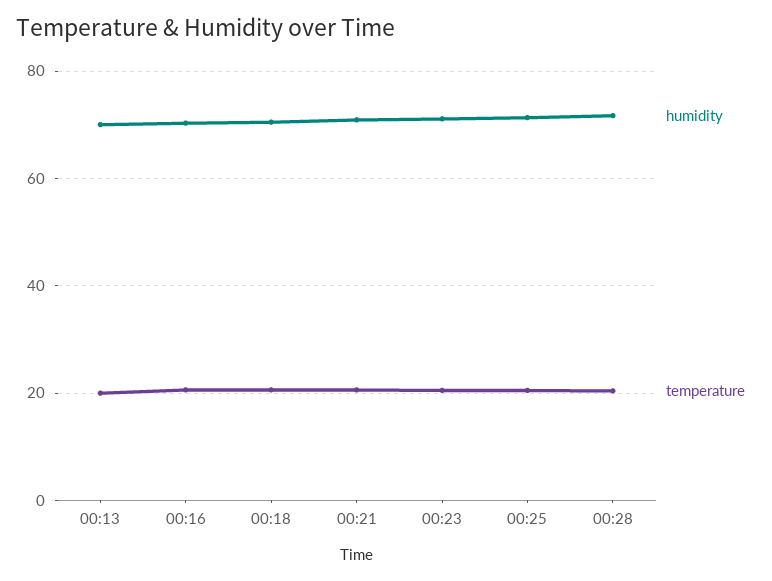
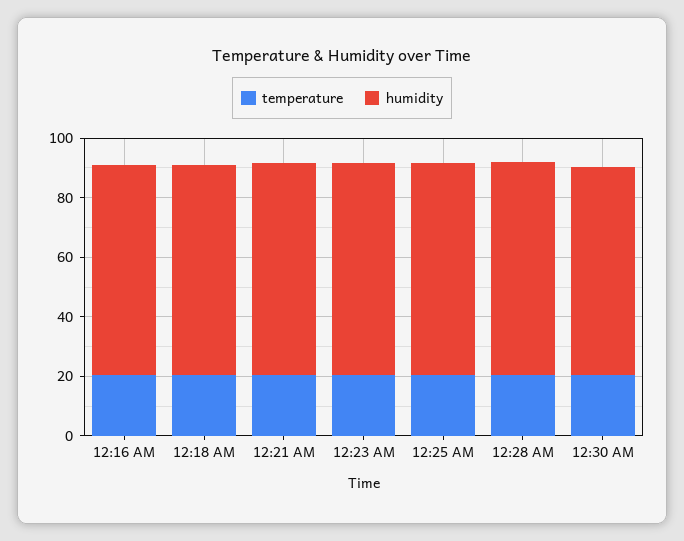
humidity, 00:13: 70 -> none
temperature, 00:13: 20 -> none
temperature, 12:30 AM: none -> 20
humidity, 12:30 AM: none -> 70

